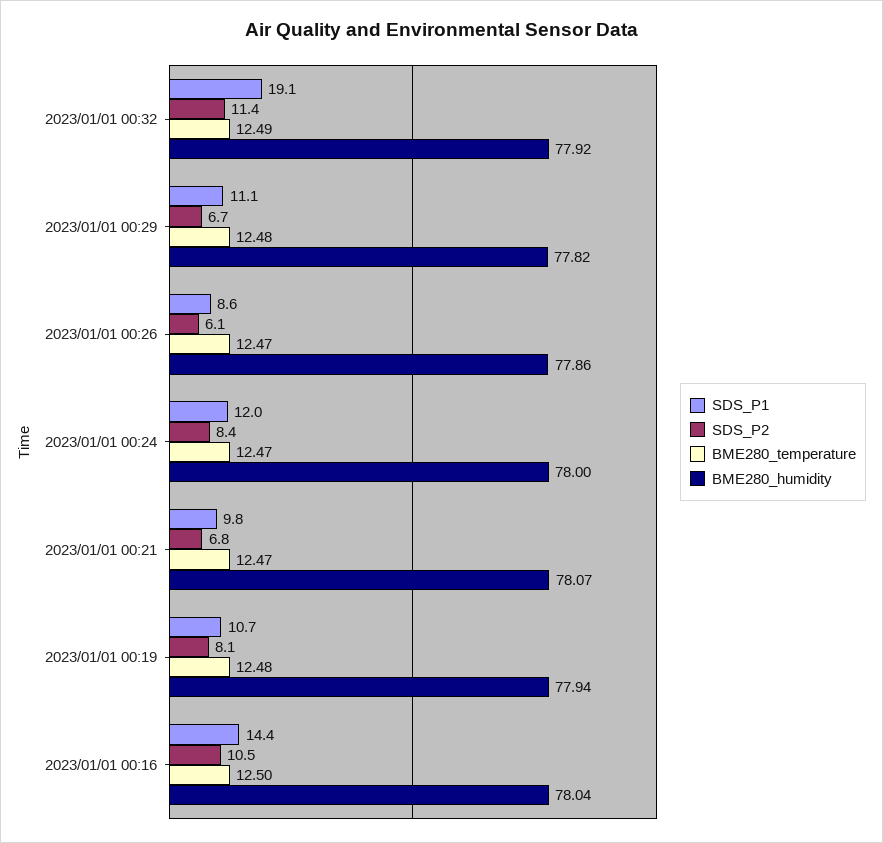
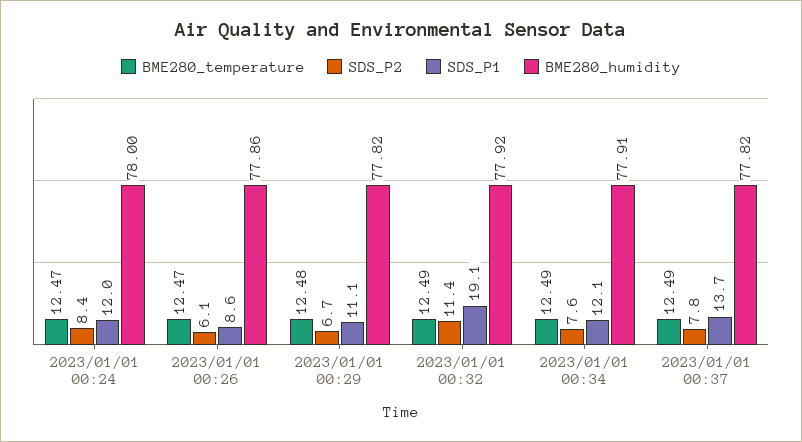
SDS_P1, 2023/01/01 00:21: 9.8 -> none
SDS_P2, 2023/01/01 00:21: 6.8 -> none
BME280_temperature, 2023/01/01 00:21: 12.47 -> none
BME280_humidity, 2023/01/01 00:21: 78.07 -> none
SDS_P1, 2023/01/01 00:19: 10.7 -> none
SDS_P2, 2023/01/01 00:19: 8.1 -> none
BME280_temperature, 2023/01/01 00:19: 12.48 -> none
BME280_humidity, 2023/01/01 00:19: 77.94 -> none
SDS_P1, 2023/01/01 00:16: 14.4 -> none
SDS_P2, 2023/01/01 00:16: 10.5 -> none
BME280_temperature, 2023/01/01 00:16: 12.5 -> none
BME280_humidity, 2023/01/01 00:16: 78.04 -> none
BME280_temperature, 2023/01/01 00:34: none -> 12.49
SDS_P2, 2023/01/01 00:34: none -> 7.6
SDS_P1, 2023/01/01 00:34: none -> 12.1
BME280_humidity, 2023/01/01 00:34: none -> 77.91
BME280_temperature, 2023/01/01 00:37: none -> 12.49
SDS_P2, 2023/01/01 00:37: none -> 7.8
SDS_P1, 2023/01/01 00:37: none -> 13.7
BME280_humidity, 2023/01/01 00:37: none -> 77.82

